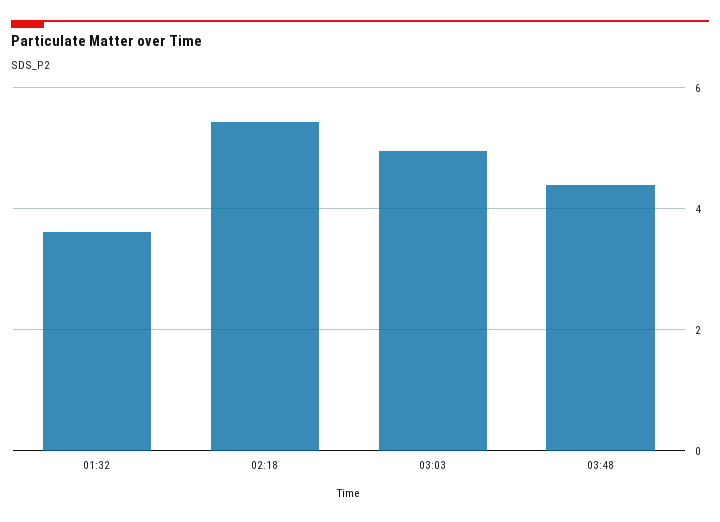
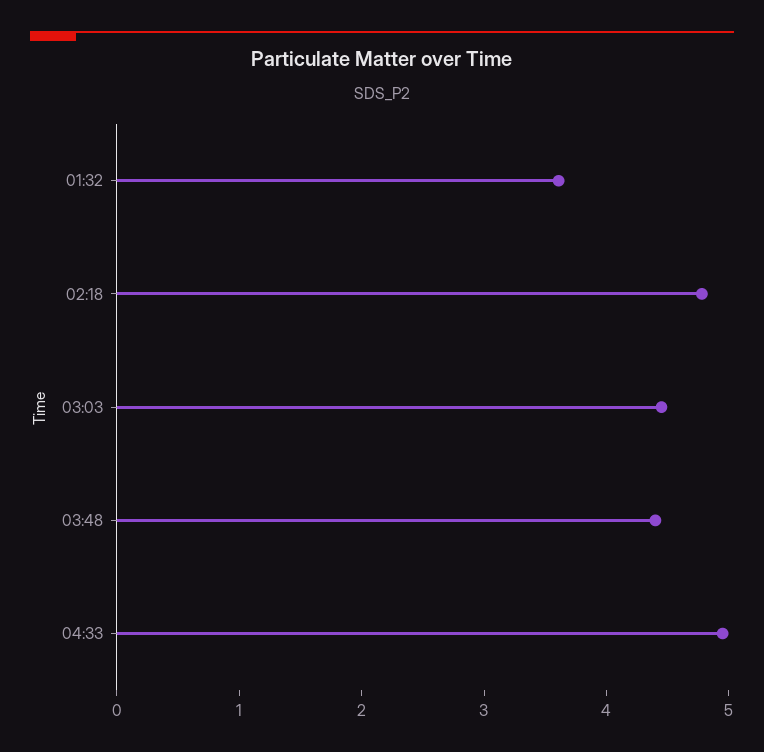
02:18: 5.4 -> 4.8
03:03: 5 -> 4.4
04:33: none -> 5

